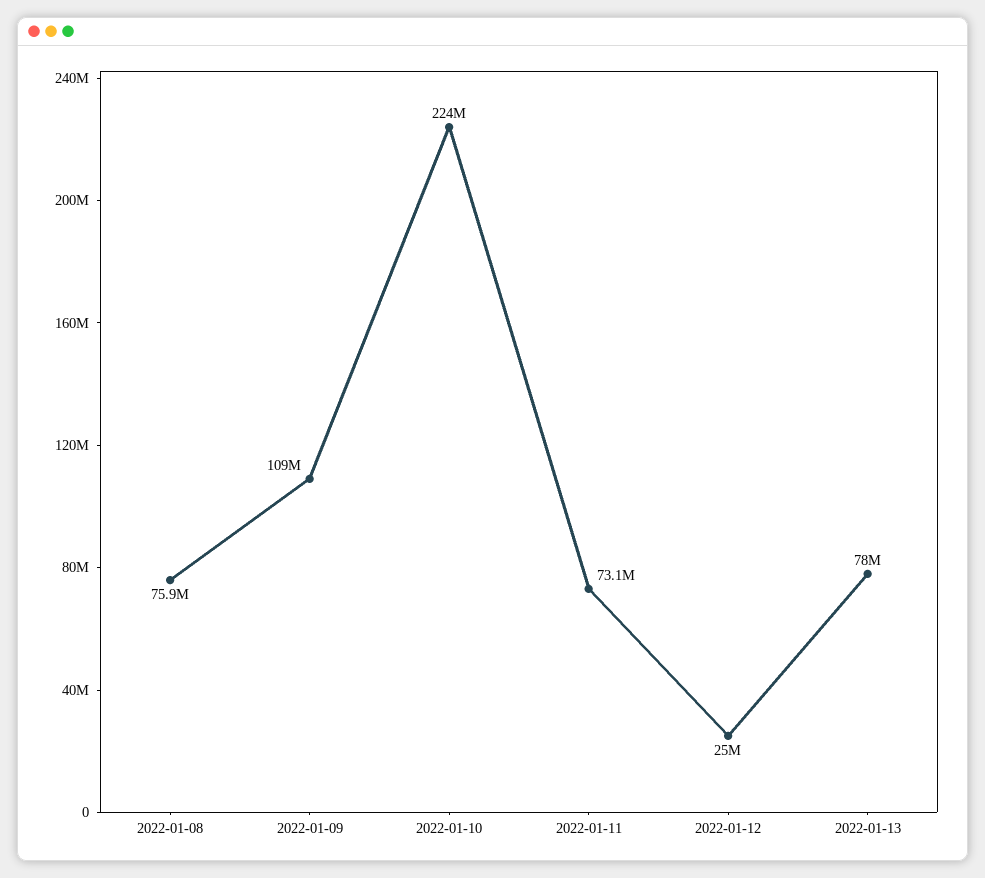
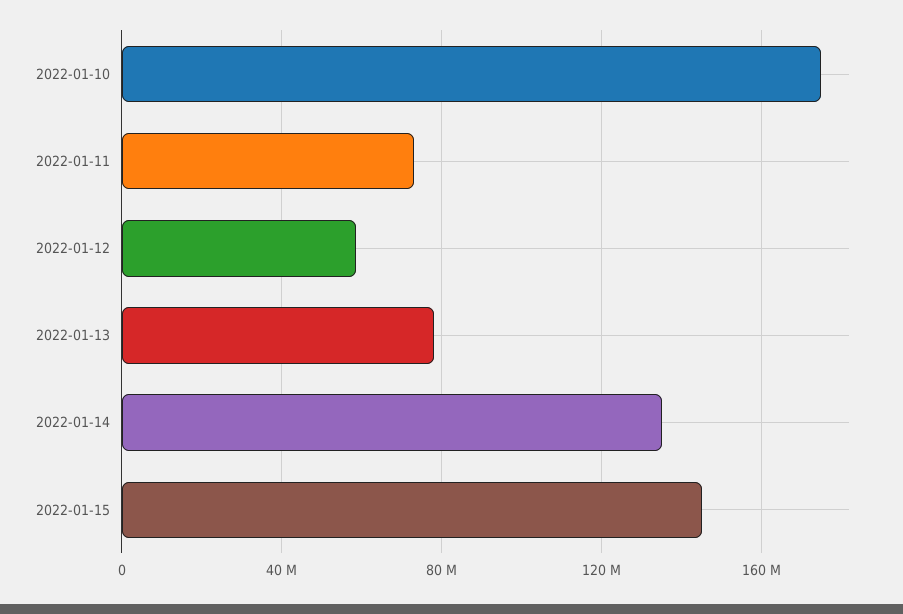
2022-01-08: 75900000 -> none
2022-01-09: 109000000 -> none
2022-01-10: 224000000 -> 175000000
2022-01-12: 25000000 -> 60000000
2022-01-14: none -> 135000000
2022-01-15: none -> 145000000

